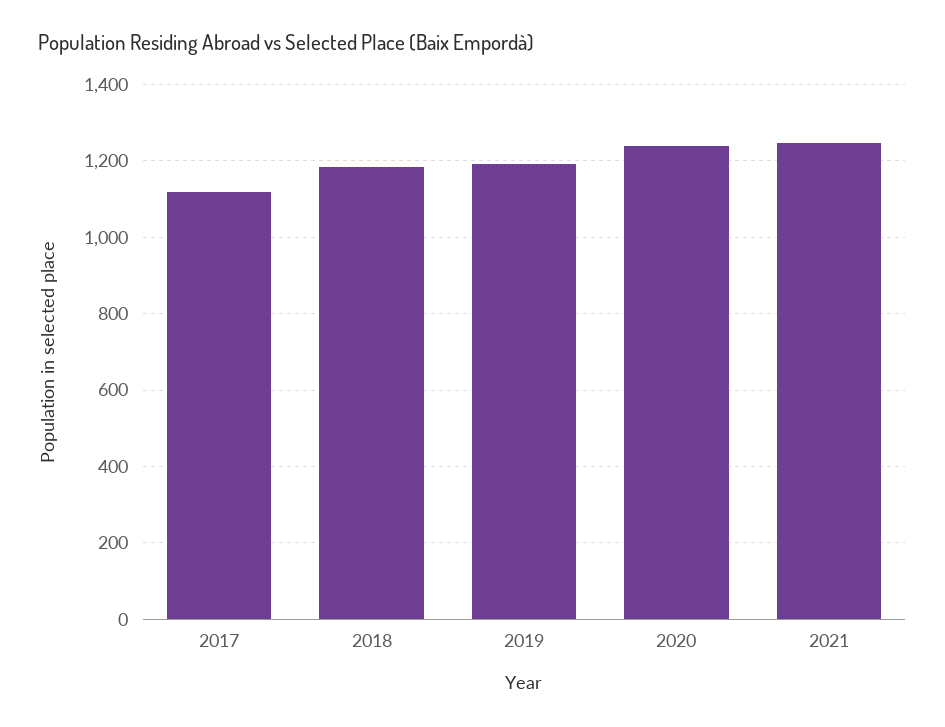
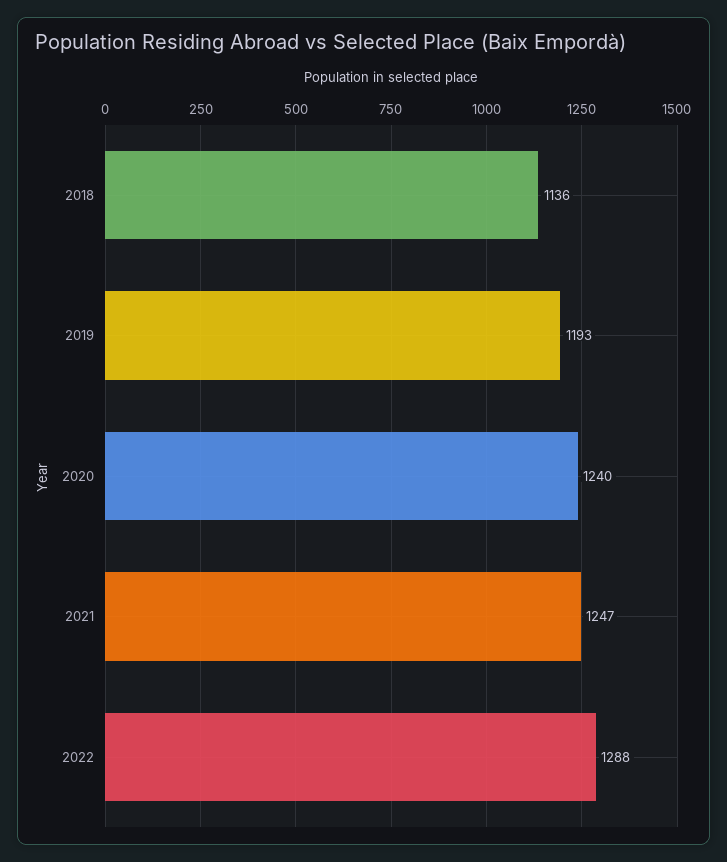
2017: 1120 -> none
2018: 1180 -> 1136
2022: none -> 1288

